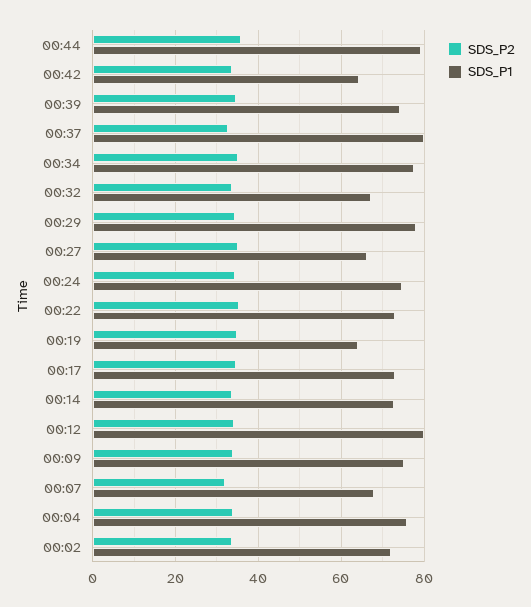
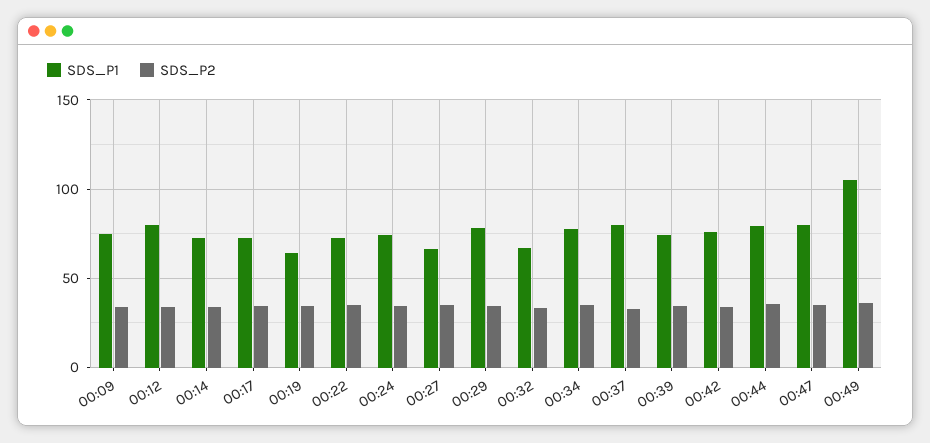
SDS_P1, 00:42: 64 -> 75
SDS_P2, 00:07: 32 -> none
SDS_P1, 00:07: 68 -> none
SDS_P2, 00:04: 34 -> none
SDS_P1, 00:04: 76 -> none
SDS_P2, 00:02: 34 -> none
SDS_P1, 00:02: 72 -> none
SDS_P1, 00:47: none -> 80
SDS_P2, 00:47: none -> 35
SDS_P1, 00:49: none -> 105
SDS_P2, 00:49: none -> 35

